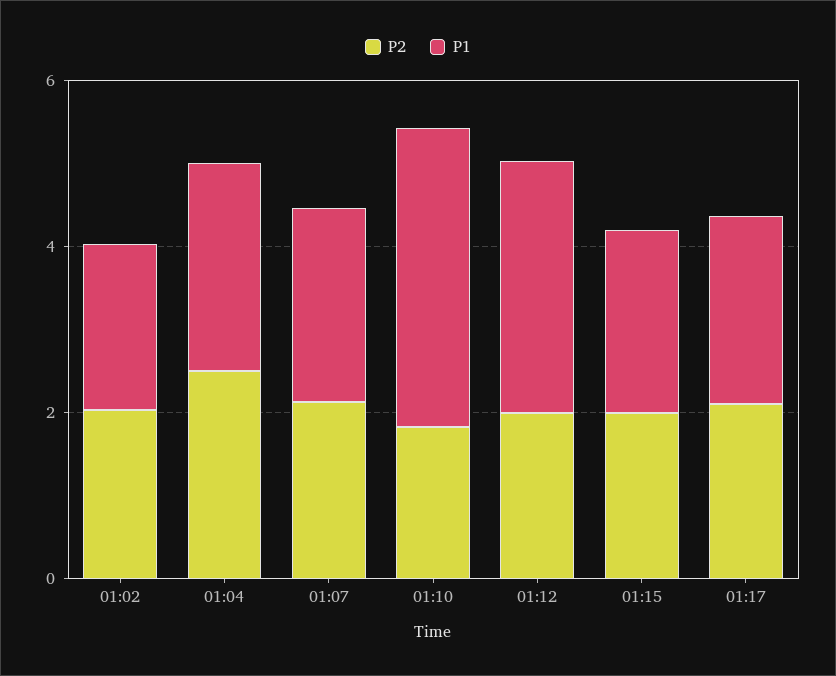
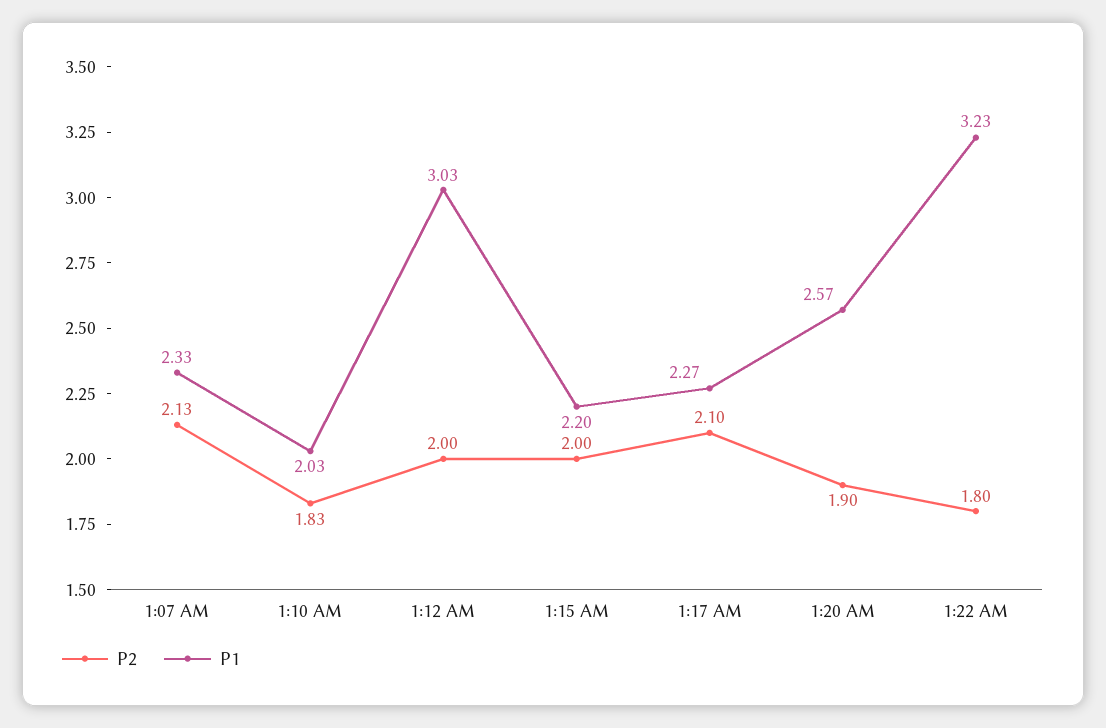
P2, 01:02: 2 -> none
P1, 01:02: 2 -> none
P2, 01:04: 2.5 -> none
P1, 01:04: 2.5 -> none
P1, 01:10: 3.5 -> 2.03
P2, 1:20 AM: none -> 1.9
P1, 1:20 AM: none -> 2.57
P2, 1:22 AM: none -> 1.8
P1, 1:22 AM: none -> 3.23

